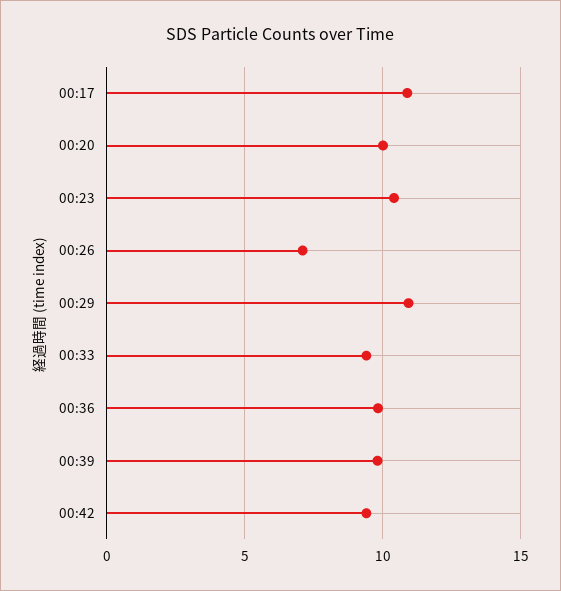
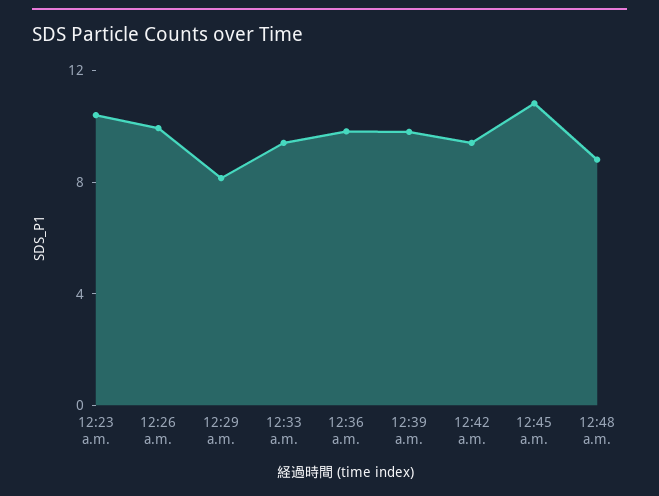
00:17: 11 -> none
00:20: 10 -> none
00:26: 7 -> 10
00:29: 11 -> 8
12:45 a.m.: none -> 11
12:48 a.m.: none -> 9

